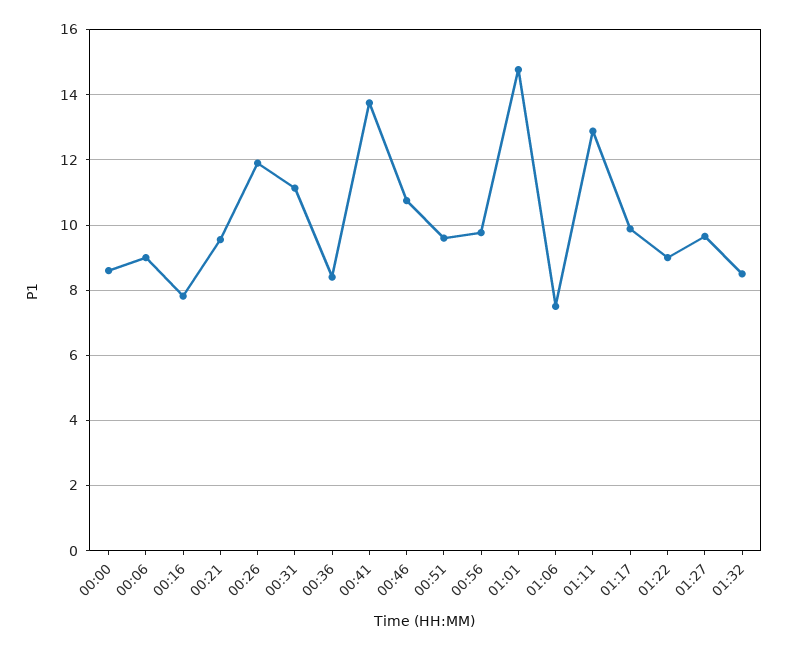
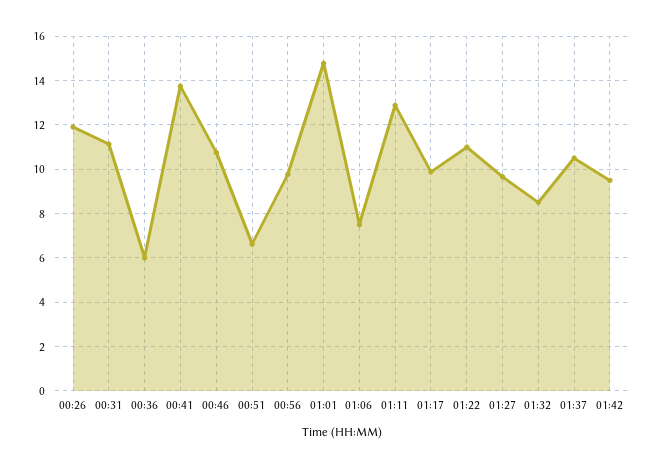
00:00: 8.6 -> none
00:06: 9 -> none
00:16: 7.8 -> none
00:21: 9.6 -> none
00:36: 8.4 -> 6
00:51: 9.6 -> 6.5
01:22: 9 -> 11
01:37: none -> 10.5
01:42: none -> 9.5

